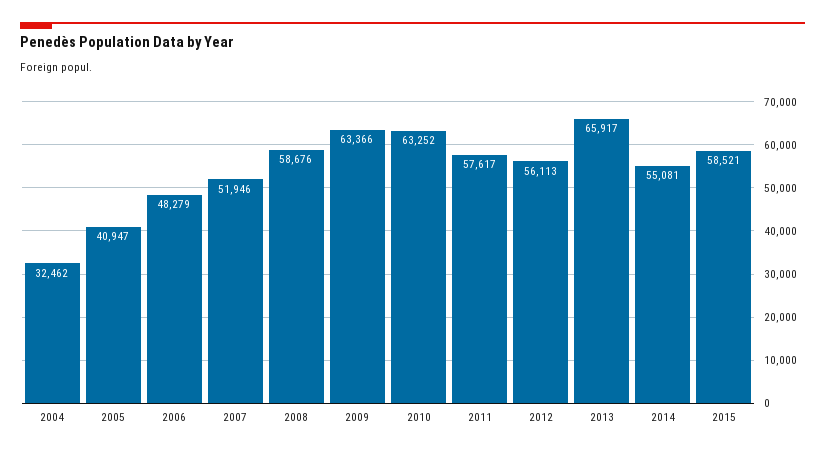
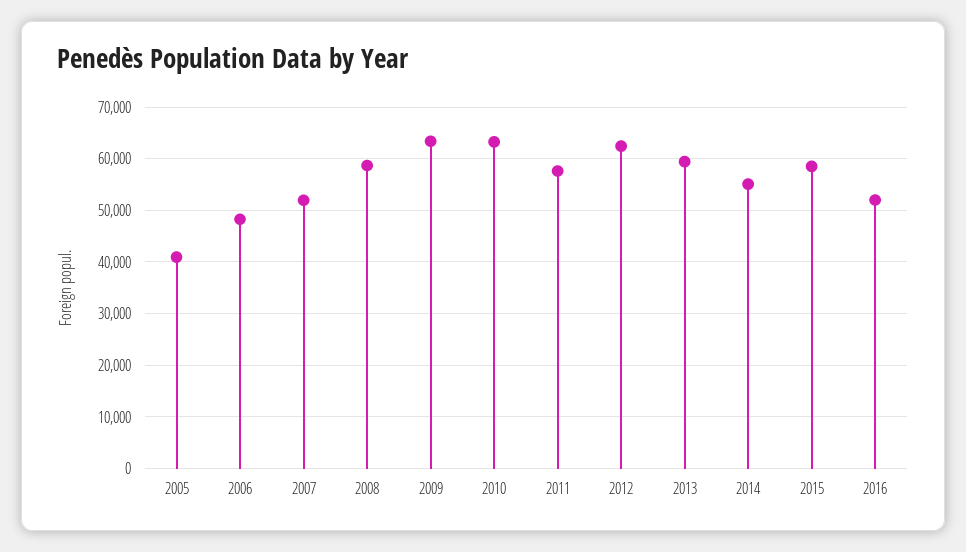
2004: 32462 -> none
2012: 56113 -> 62000
2013: 65917 -> 60000
2016: none -> 52000

